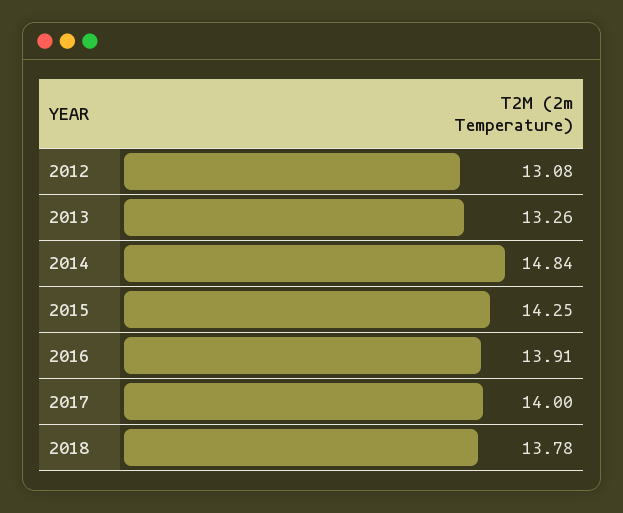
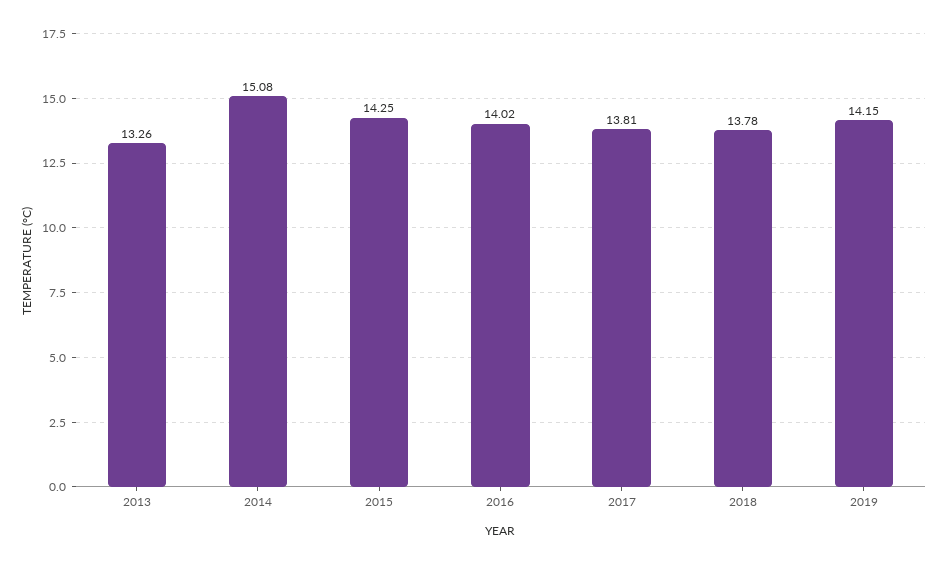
2012: 13.08 -> none
2014: 14.84 -> 15.08
2016: 13.91 -> 14.02
2017: 14 -> 13.81
2019: none -> 14.15

